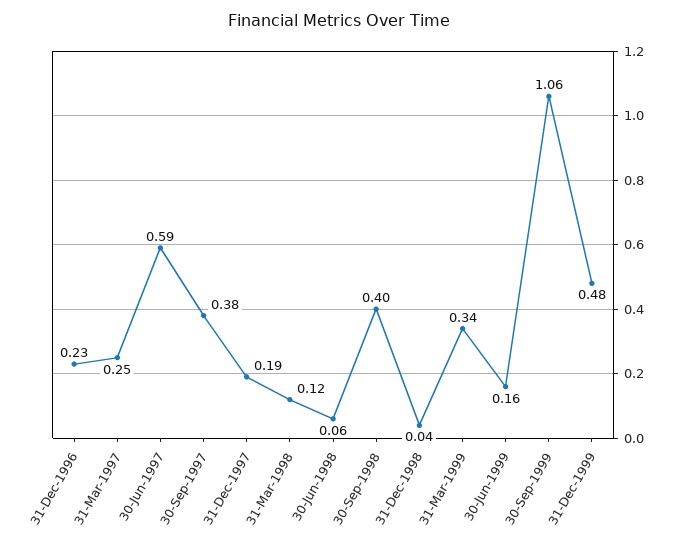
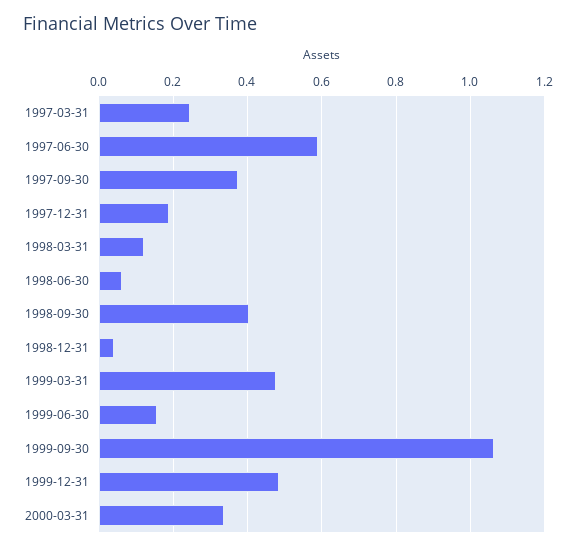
31-Dec-1996: 0.23 -> none
31-Mar-1999: 0.34 -> 0.48
2000-03-31: none -> 0.34

